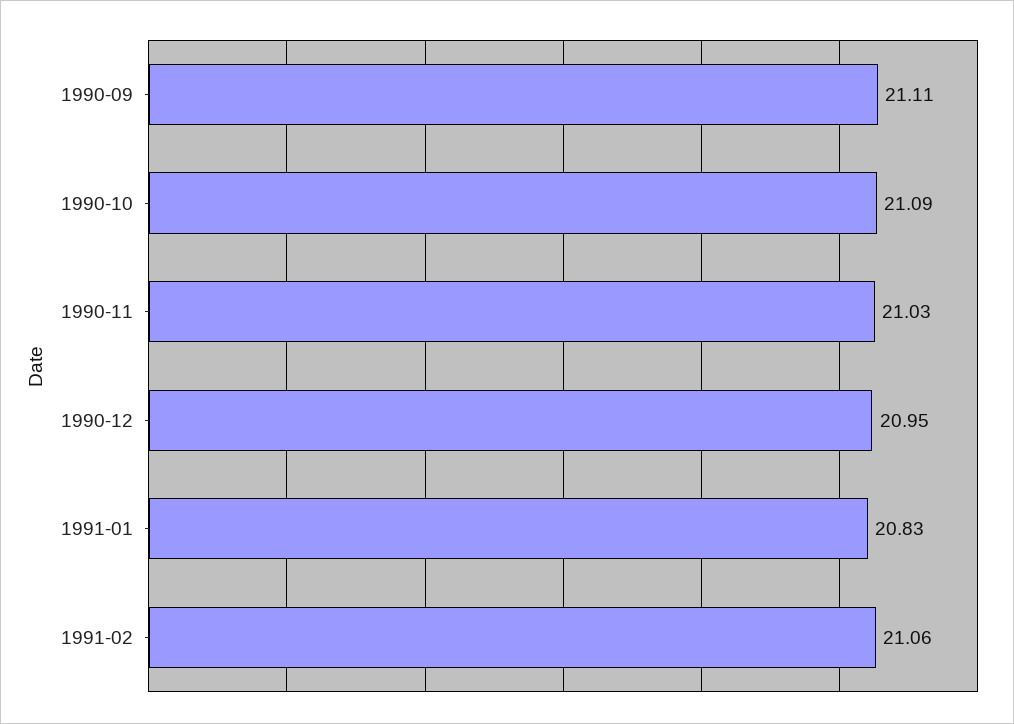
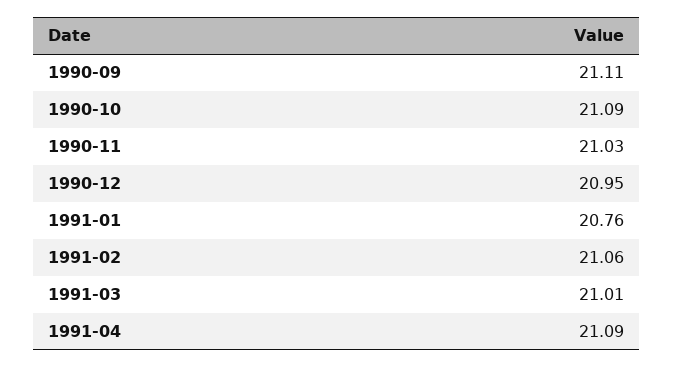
1991-01: 20.83 -> 20.76
1991-03: none -> 21.01
1991-04: none -> 21.09

